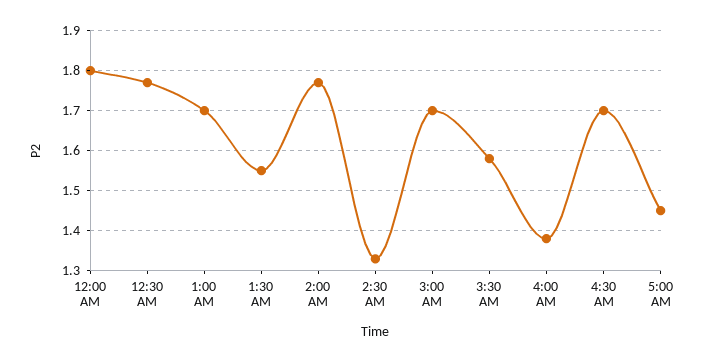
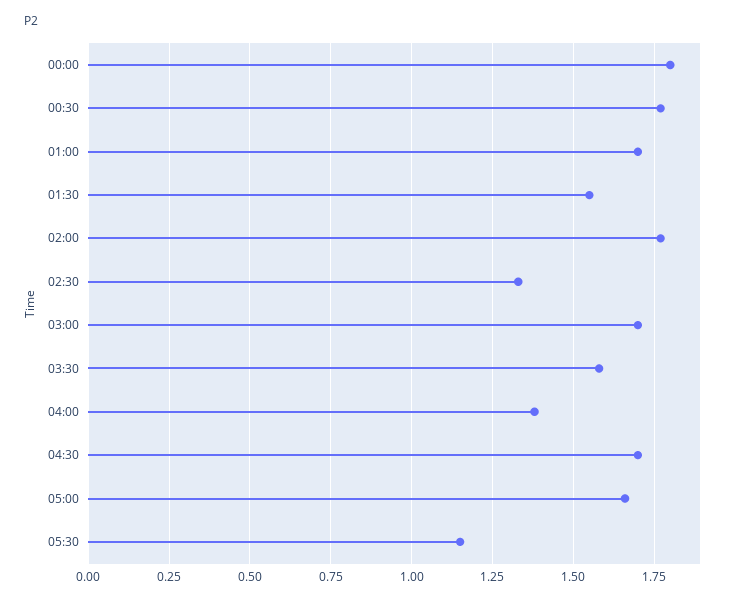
5:00 AM: 1.45 -> 1.65
05:30: none -> 1.15

